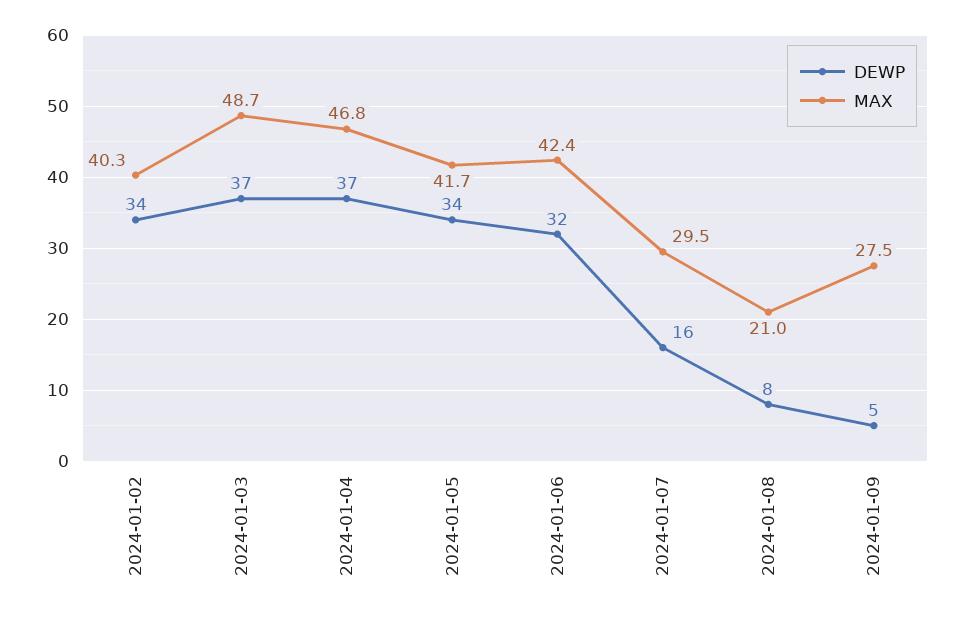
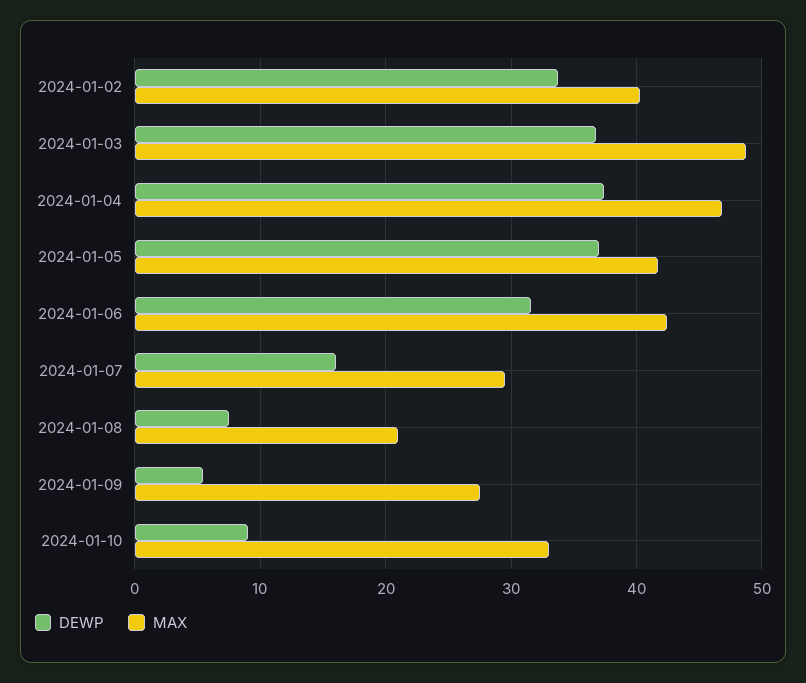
DEWP, 2024-01-05: 34 -> 37
DEWP, 2024-01-10: none -> 9
MAX, 2024-01-10: none -> 33

